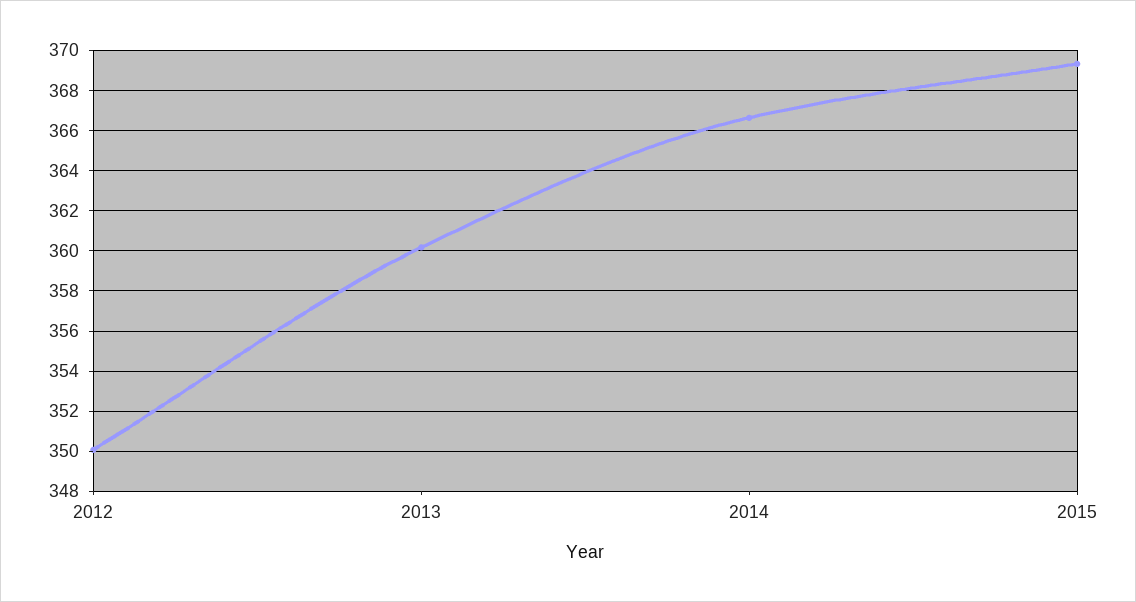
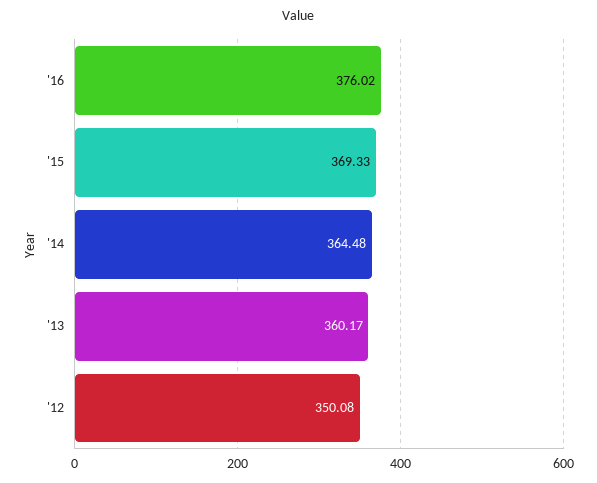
2014: 366.5 -> 364.48
'16: none -> 376.02

